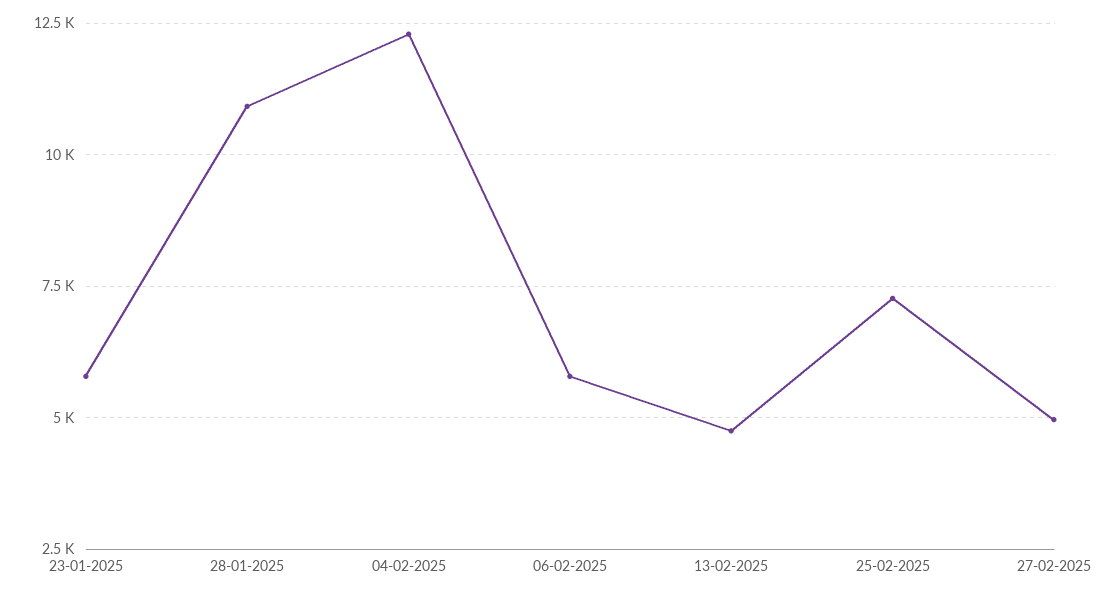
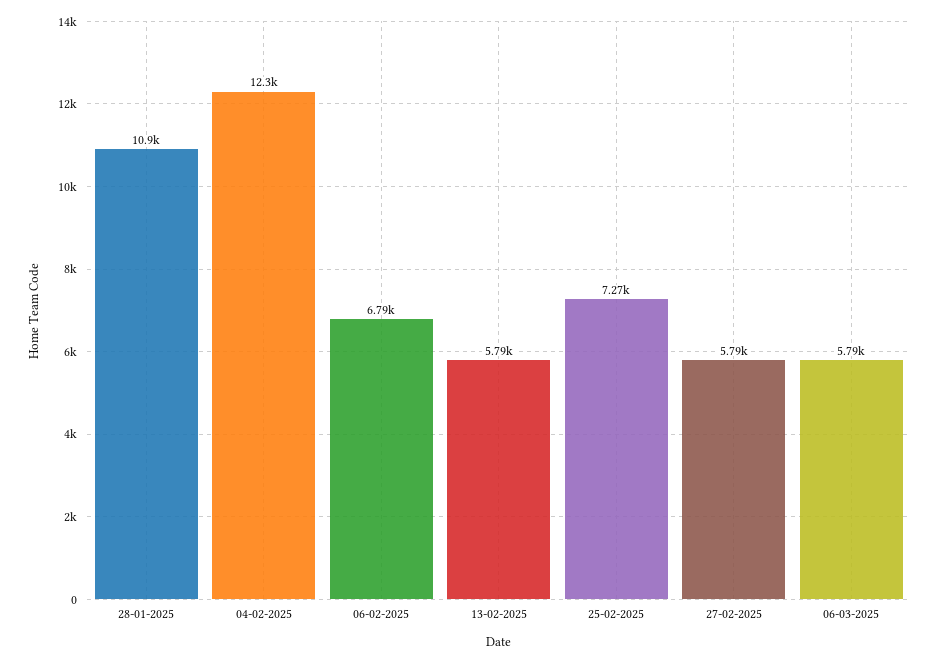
23-01-2025: 5750 -> none
06-02-2025: 5750 -> 6790
13-02-2025: 4750 -> 5790
27-02-2025: 5000 -> 5790
06-03-2025: none -> 5790

